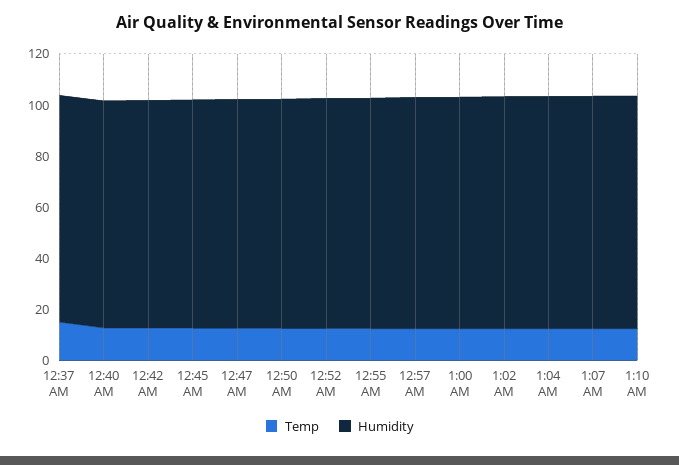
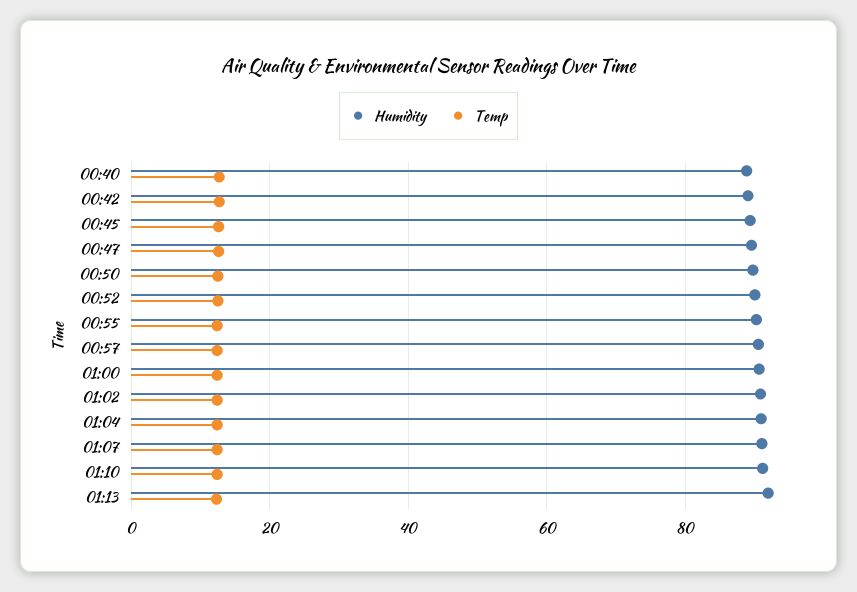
Temp, 12:37 AM: 15 -> none
Humidity, 12:37 AM: 90 -> none
Humidity, 01:13: none -> 92
Temp, 01:13: none -> 12

